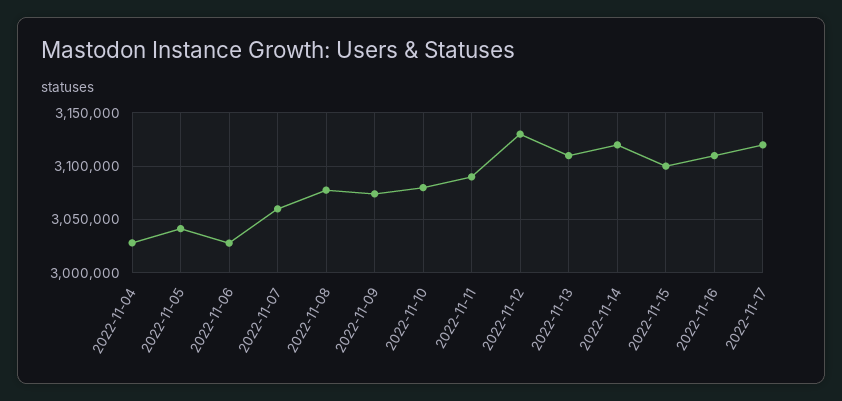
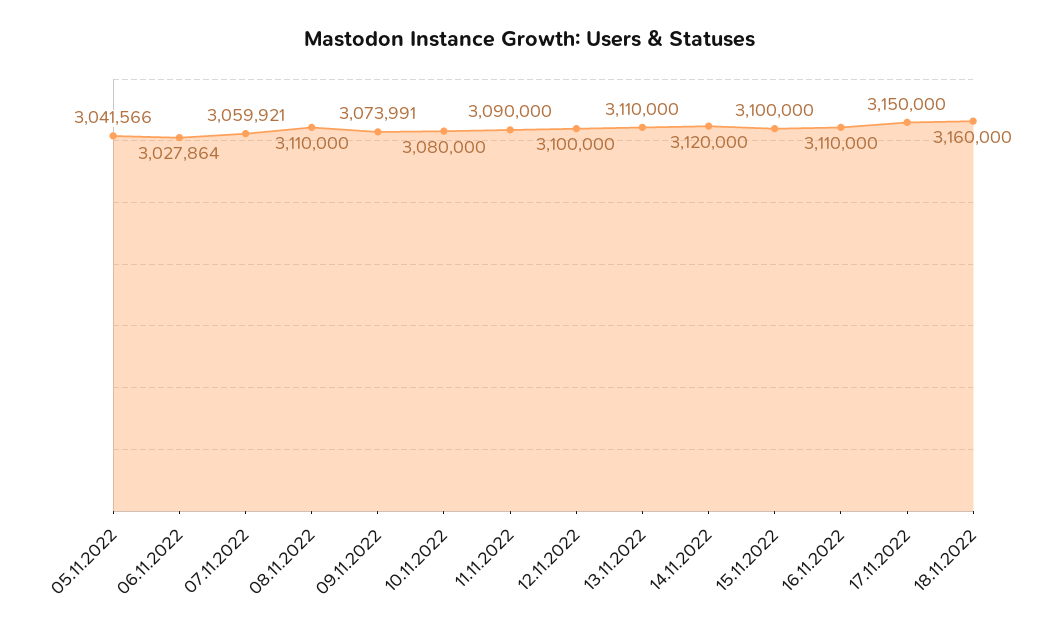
2022-11-04: 3030000 -> none
2022-11-08: 3080000 -> 3110000
2022-11-12: 3130000 -> 3100000
2022-11-17: 3120000 -> 3150000
18.11.2022: none -> 3160000

